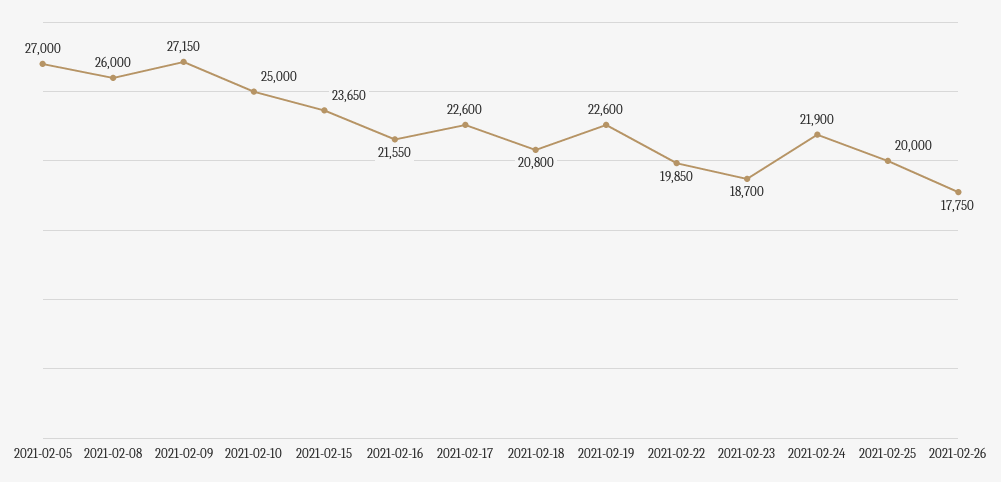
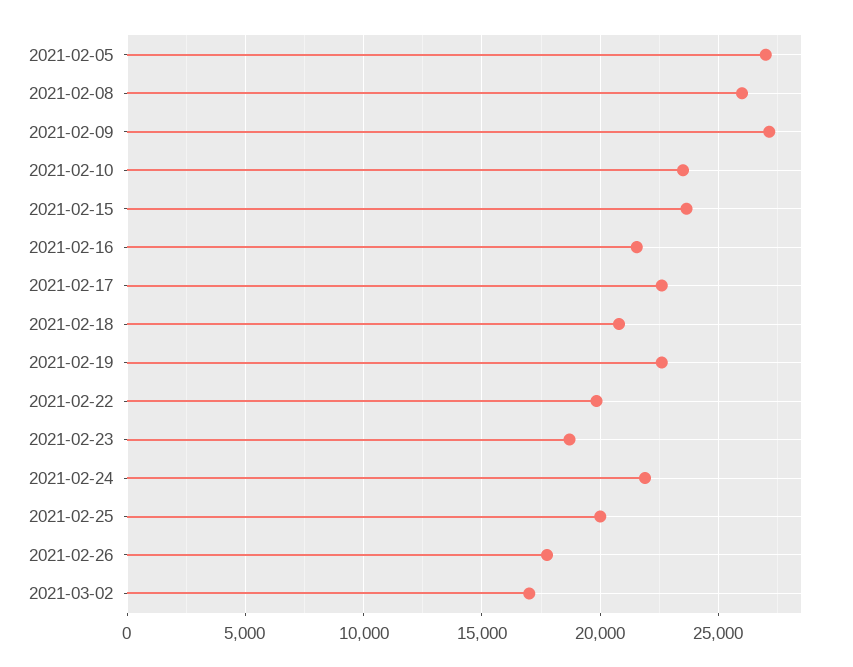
2021-02-10: 25000 -> 23500
2021-03-02: none -> 17000

